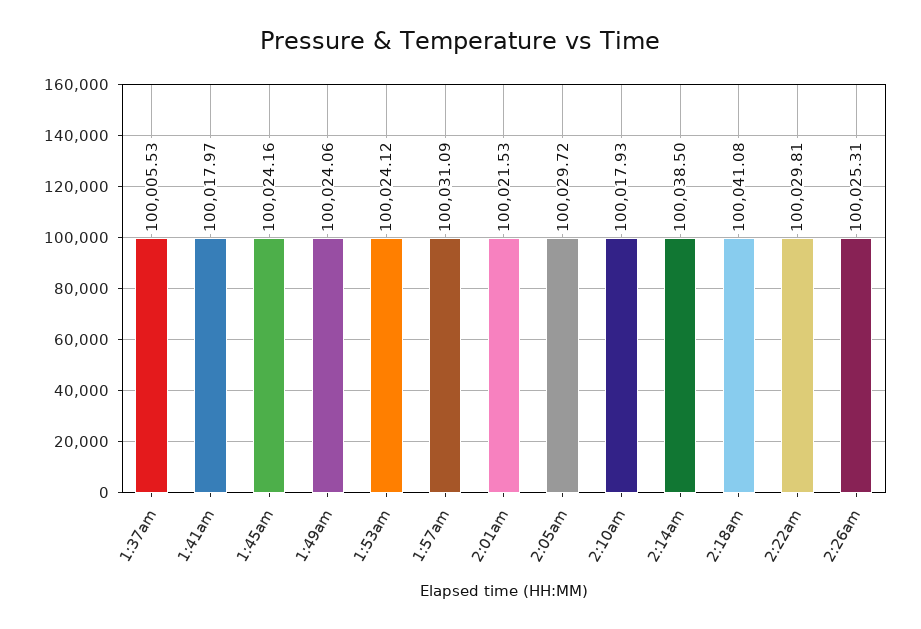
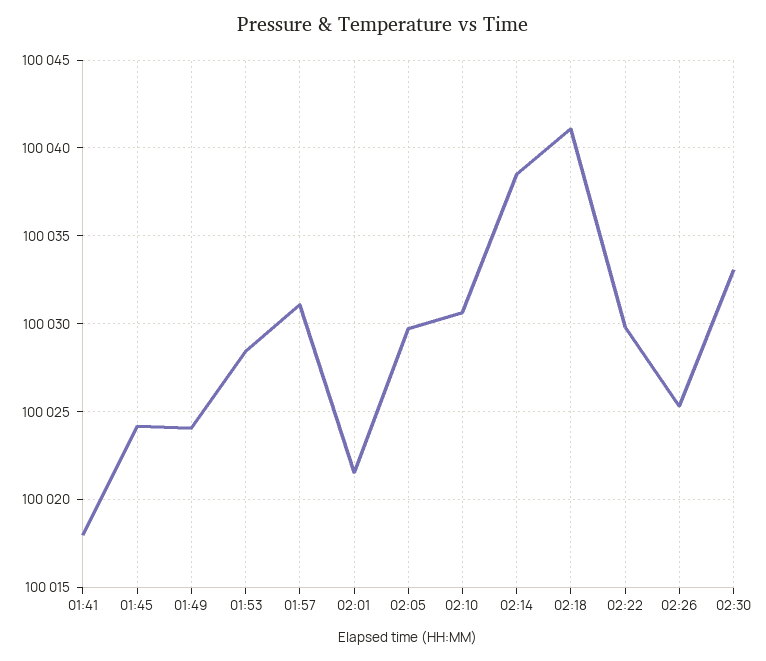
1:37am: 100005.53 -> none
1:53am: 100024.12 -> 100028.5
2:10am: 100017.93 -> 100030.5
02:30: none -> 100033

